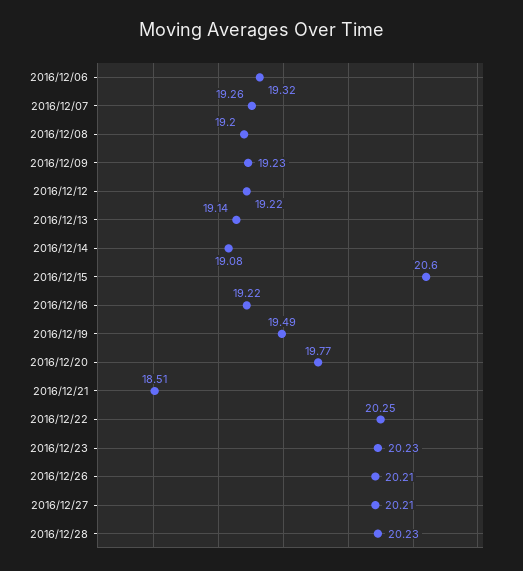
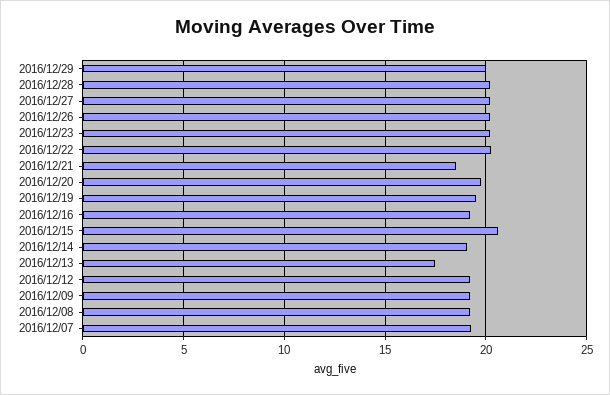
2016/12/06: 19.32 -> none
2016/12/13: 19.14 -> 17.5
2016/12/29: none -> 20

